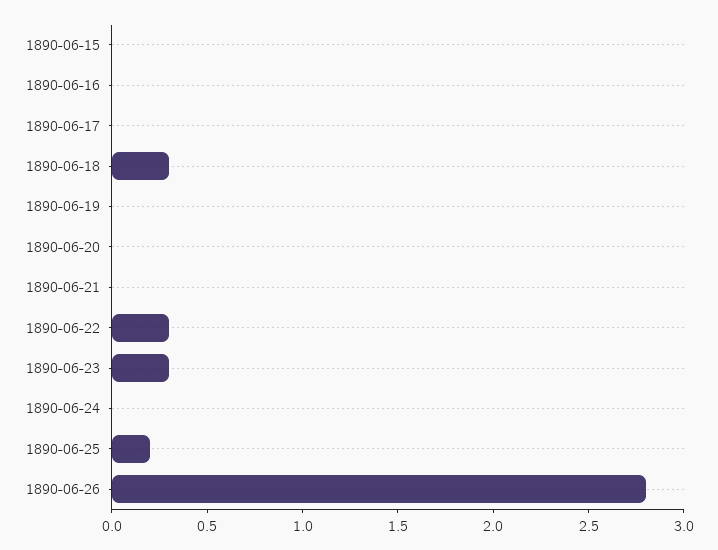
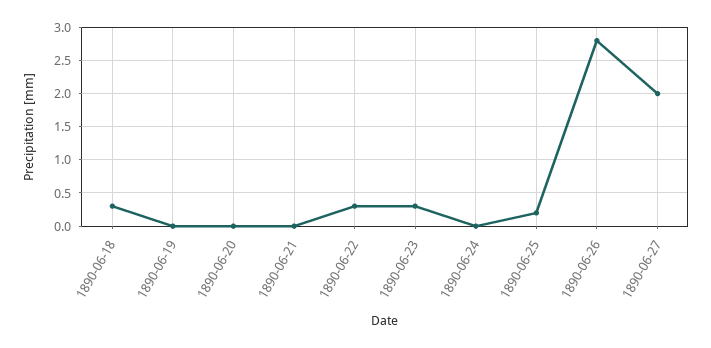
1890-06-15: 0 -> none
1890-06-16: 0 -> none
1890-06-17: 0 -> none
1890-06-27: none -> 2

